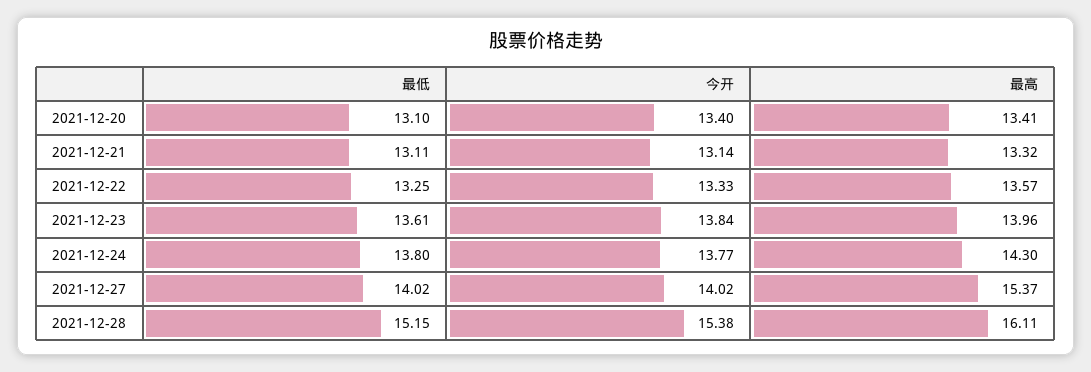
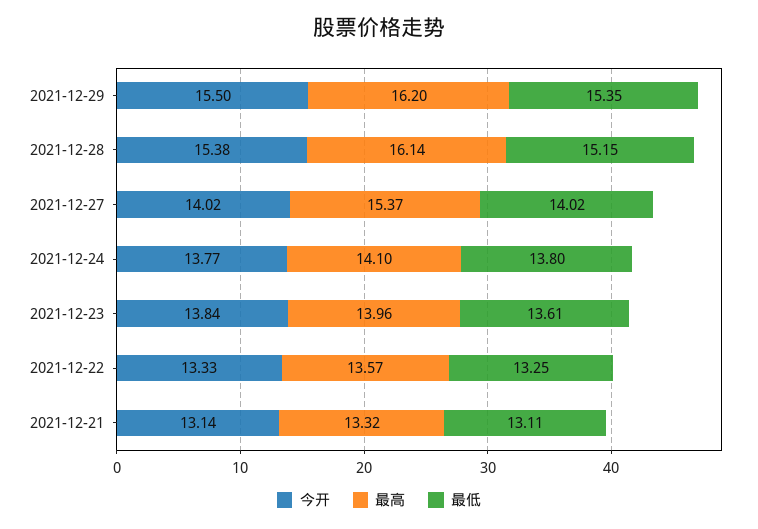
最低, 2021-12-20: 13.1 -> none
今开, 2021-12-20: 13.4 -> none
最高, 2021-12-20: 13.41 -> none
最高, 2021-12-24: 14.3 -> 14.1
最高, 2021-12-28: 16.11 -> 16.14
今开, 2021-12-29: none -> 15.5
最高, 2021-12-29: none -> 16.2
最低, 2021-12-29: none -> 15.35

